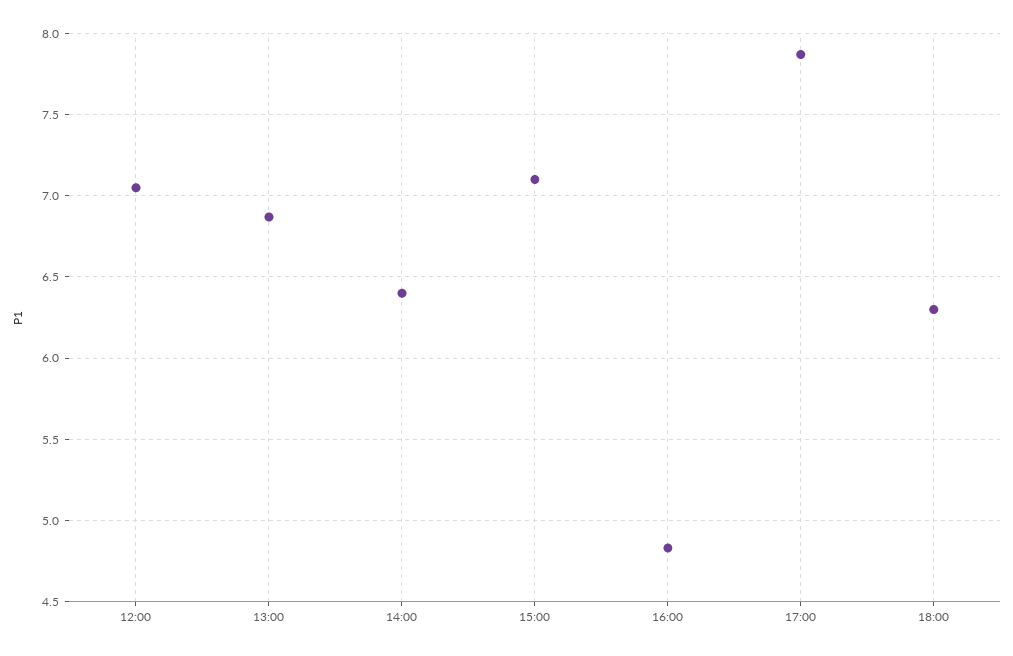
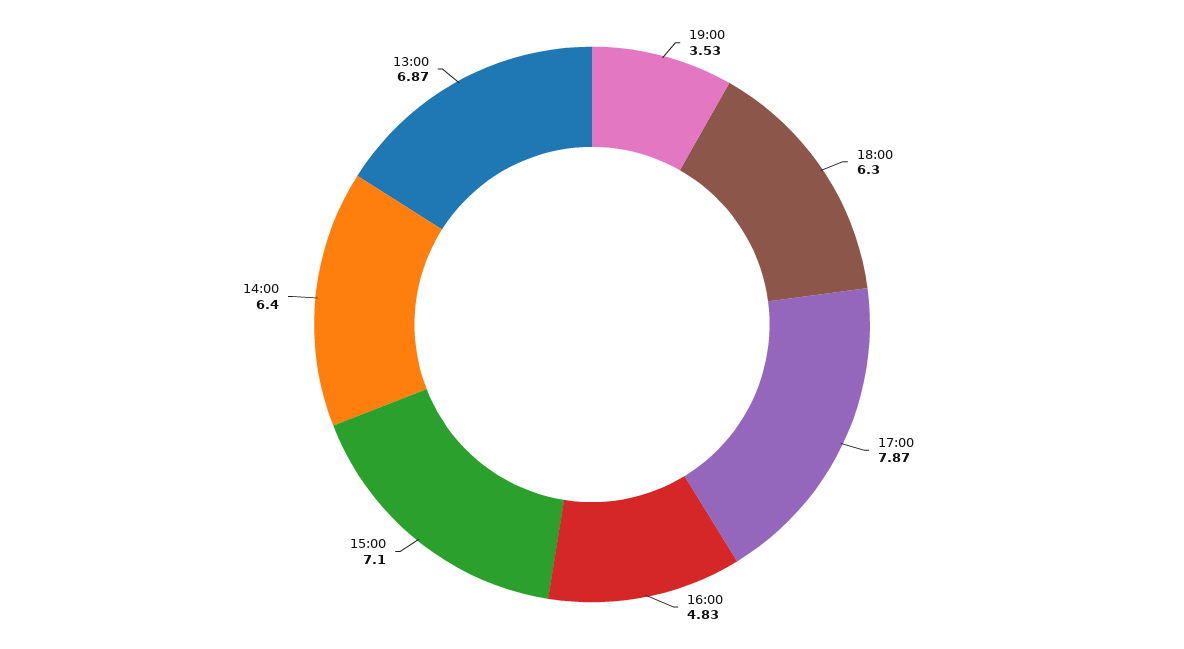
12:00: 7.05 -> none
19:00: none -> 3.53

